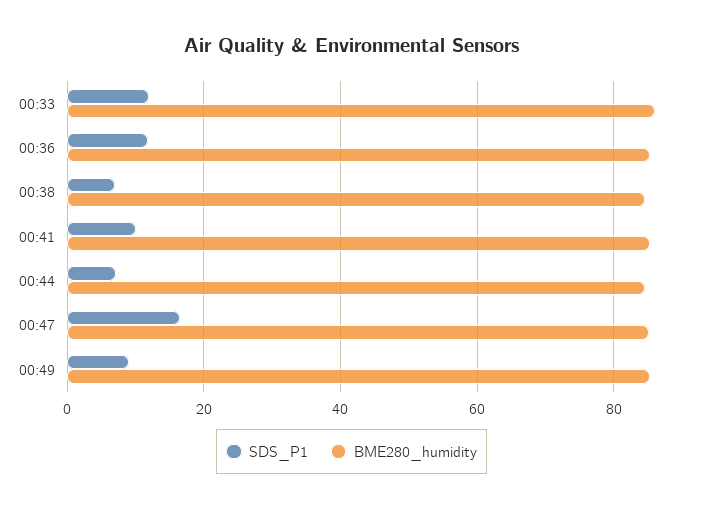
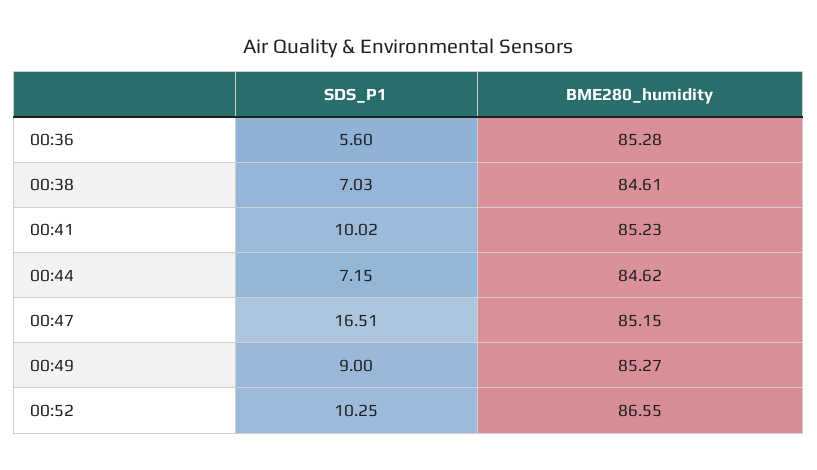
SDS_P1, 00:33: 12 -> none
BME280_humidity, 00:33: 86 -> none
SDS_P1, 00:36: 12 -> 5.6
SDS_P1, 00:52: none -> 10.25
BME280_humidity, 00:52: none -> 86.55

